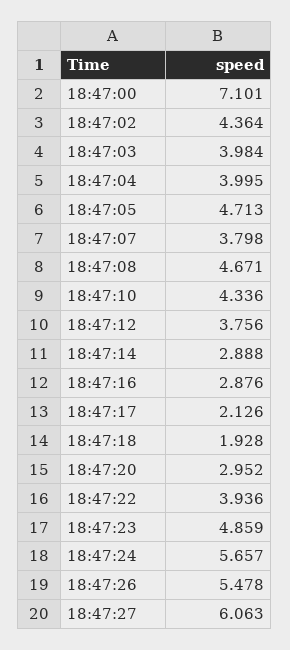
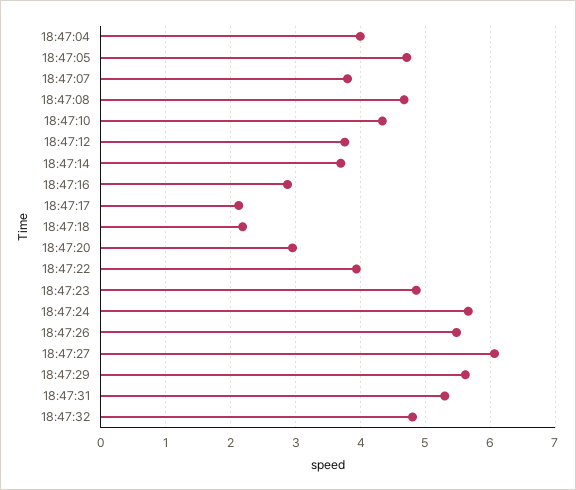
18:47:00: 7.101 -> none
18:47:02: 4.364 -> none
18:47:03: 3.984 -> none
18:47:14: 2.888 -> 3.7
18:47:18: 1.928 -> 2.2
18:47:29: none -> 5.6
18:47:31: none -> 5.3
18:47:32: none -> 4.8

